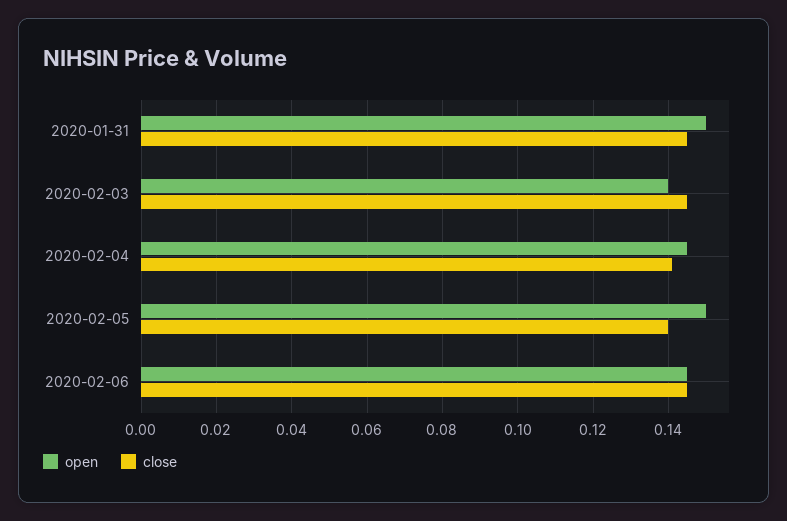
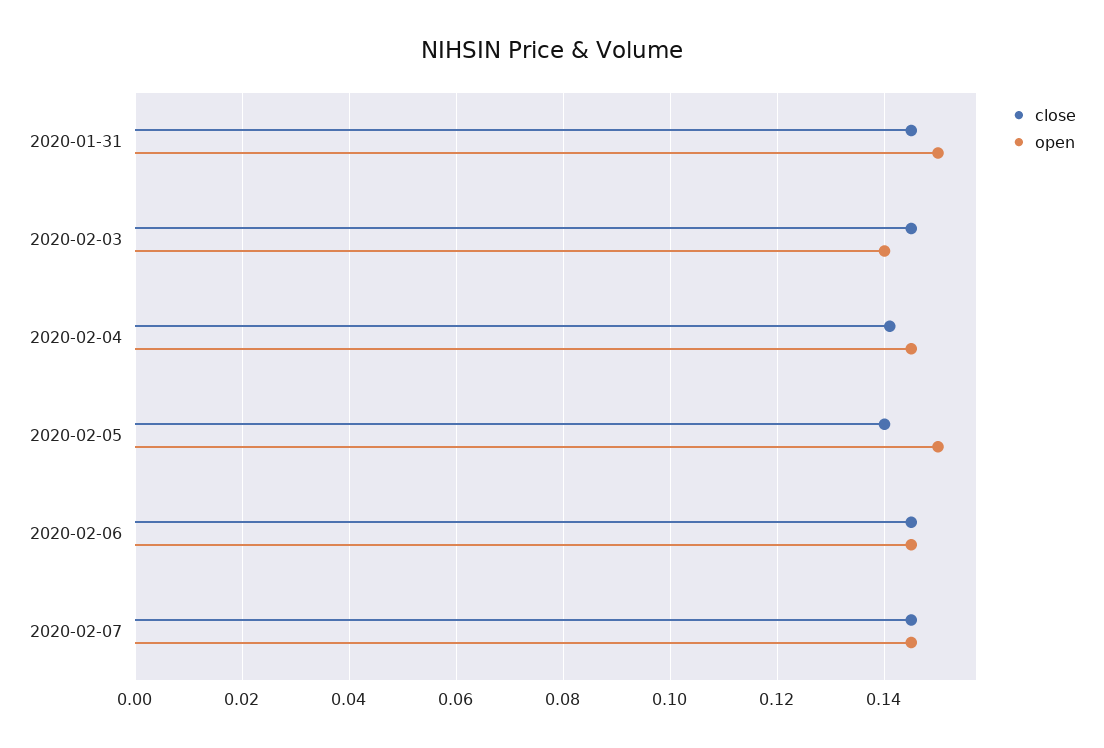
close, 2020-02-07: none -> 0.145
open, 2020-02-07: none -> 0.145

